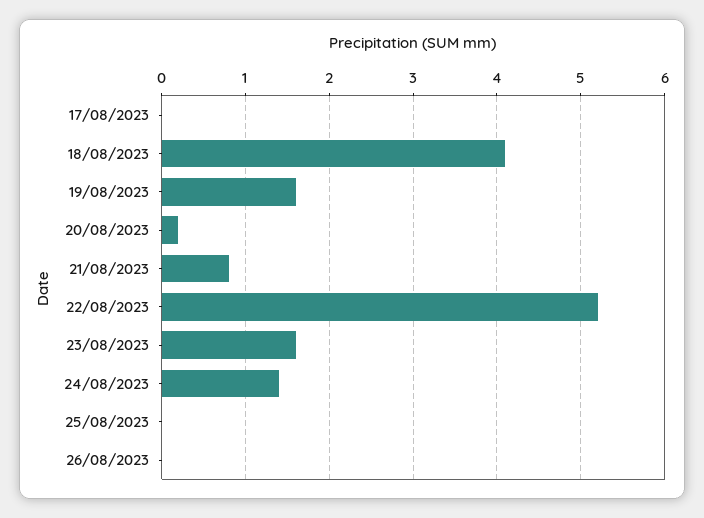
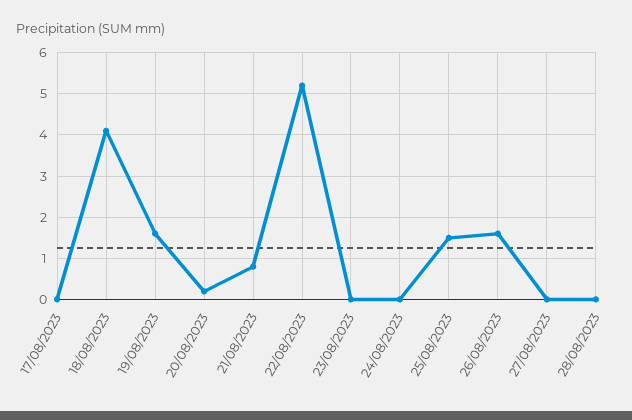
23/08/2023: 1.6 -> 0
24/08/2023: 1.4 -> 0
25/08/2023: 0 -> 1.5
26/08/2023: 0 -> 1.5
27/08/2023: none -> 0
28/08/2023: none -> 0

